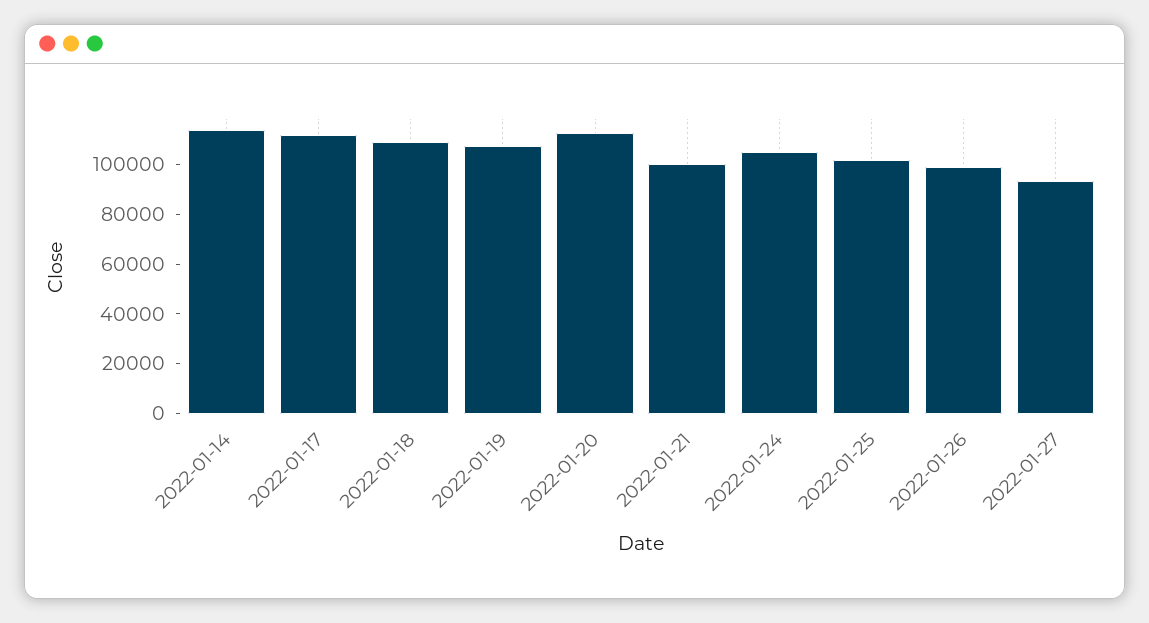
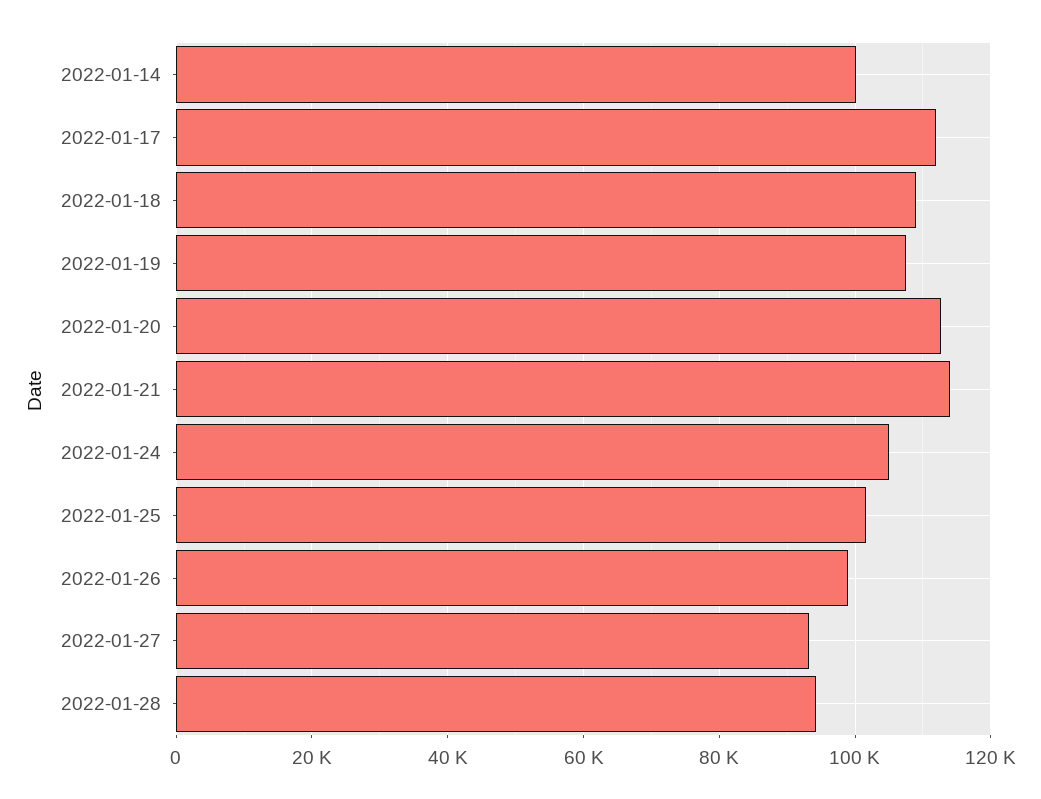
2022-01-14: 115000 -> 100000
2022-01-21: 100000 -> 114000
2022-01-28: none -> 94000

